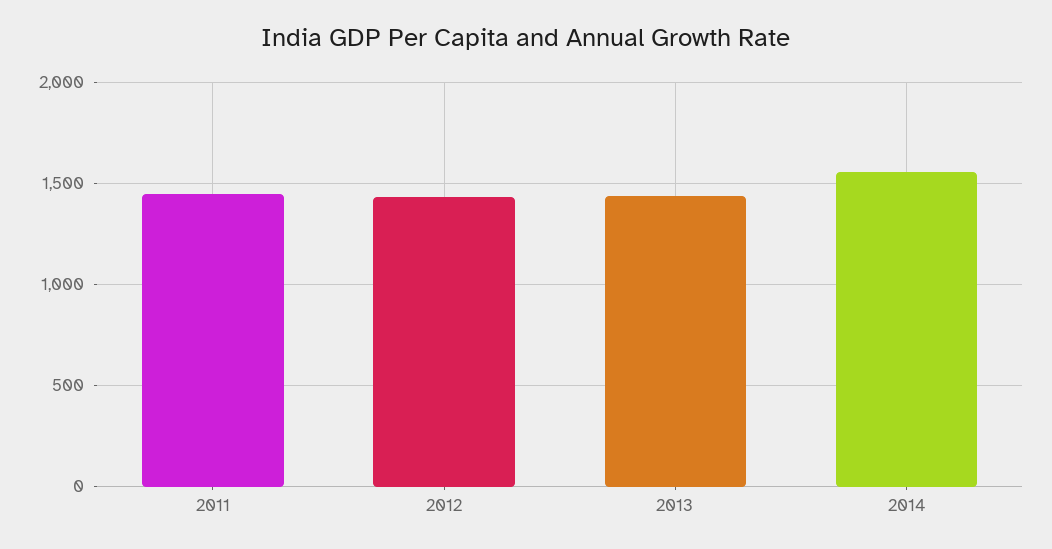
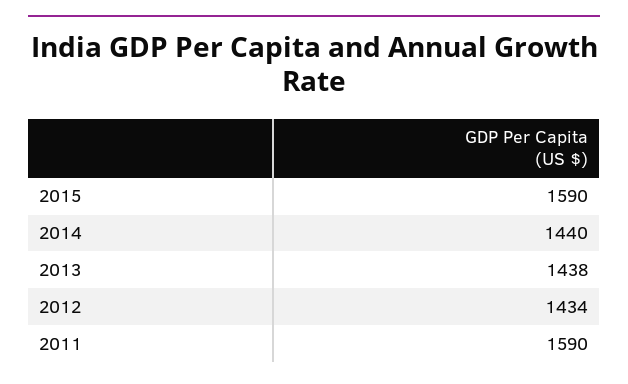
2011: 1450 -> 1590
2014: 1550 -> 1440
2015: none -> 1590

